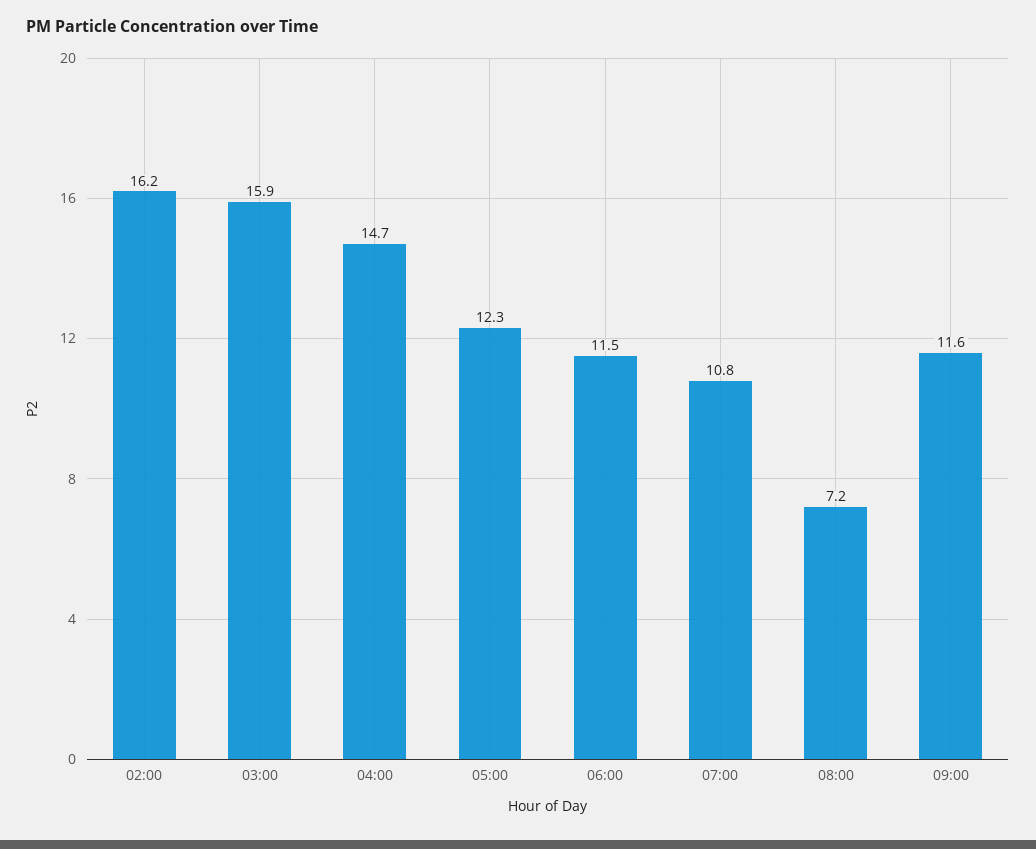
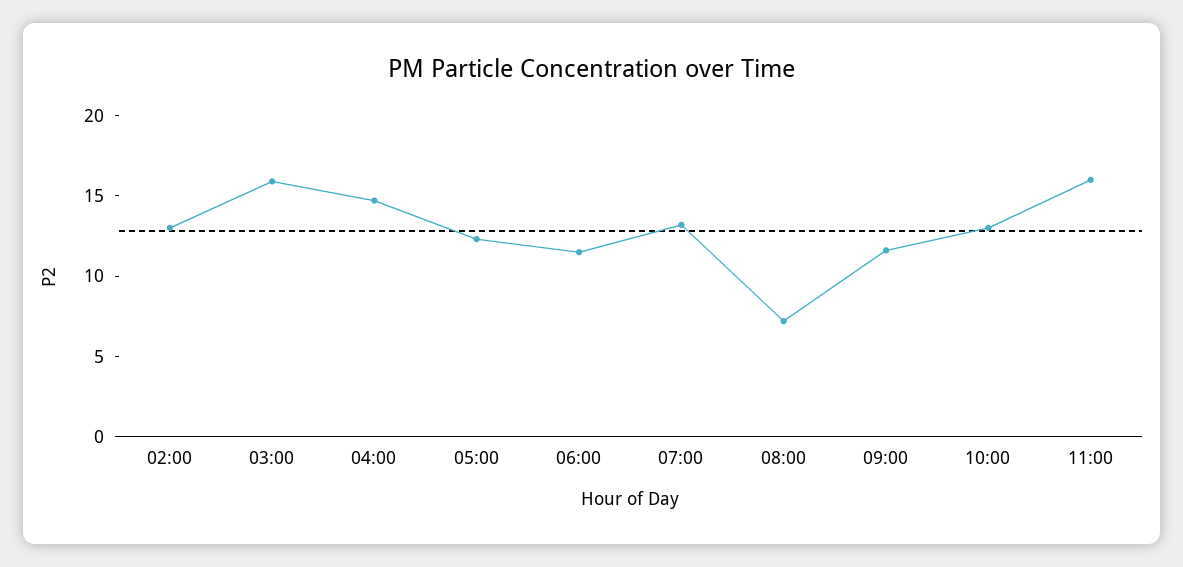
02:00: 16.2 -> 13
07:00: 10.8 -> 13
10:00: none -> 13
11:00: none -> 16

